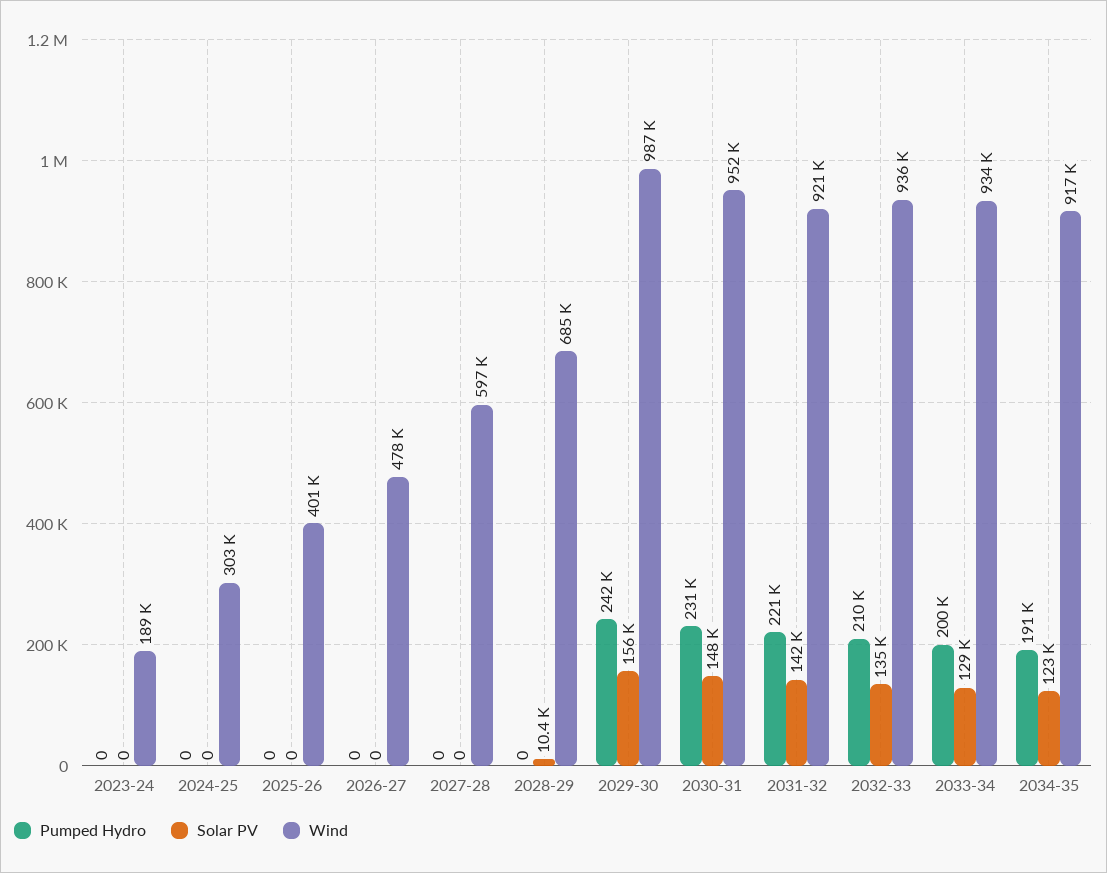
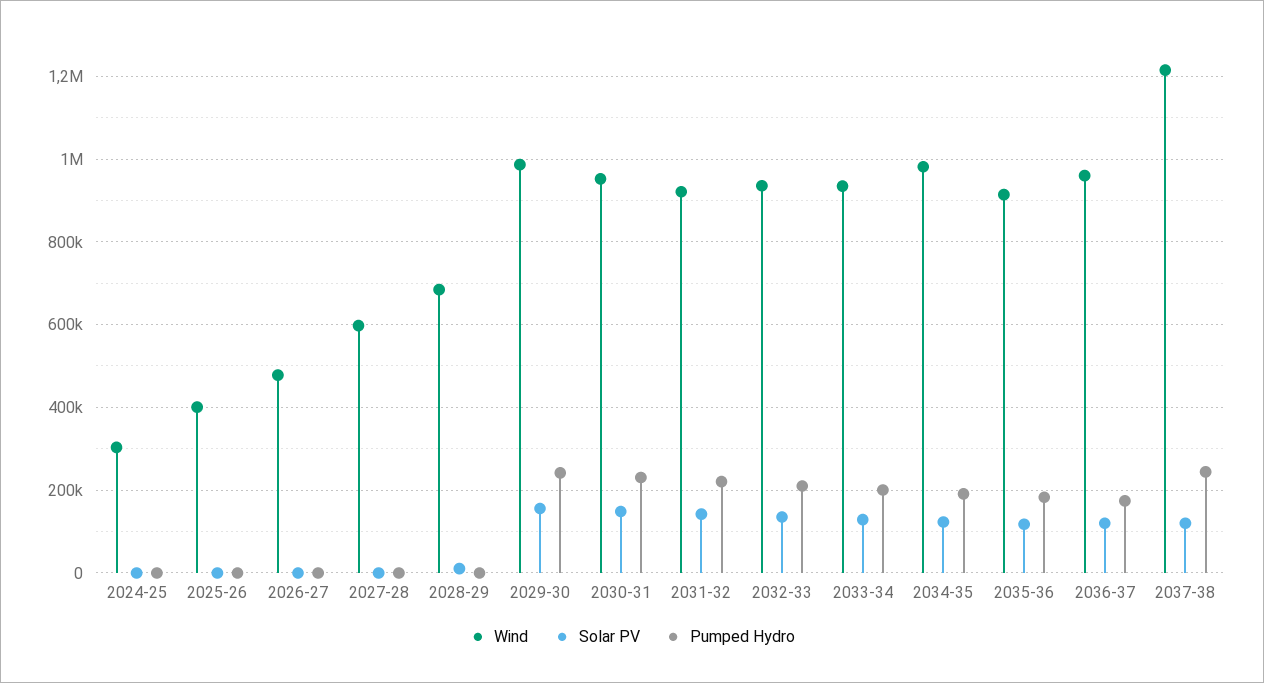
Pumped Hydro, 2023-24: 0 -> none
Solar PV, 2023-24: 0 -> none
Wind, 2023-24: 189000 -> none
Wind, 2034-35: 917000 -> 980000
Wind, 2035-36: none -> 920000
Solar PV, 2035-36: none -> 120000
Pumped Hydro, 2035-36: none -> 180000
Wind, 2036-37: none -> 960000
Solar PV, 2036-37: none -> 120000
Pumped Hydro, 2036-37: none -> 180000
Wind, 2037-38: none -> 1220000
Solar PV, 2037-38: none -> 120000
Pumped Hydro, 2037-38: none -> 240000

